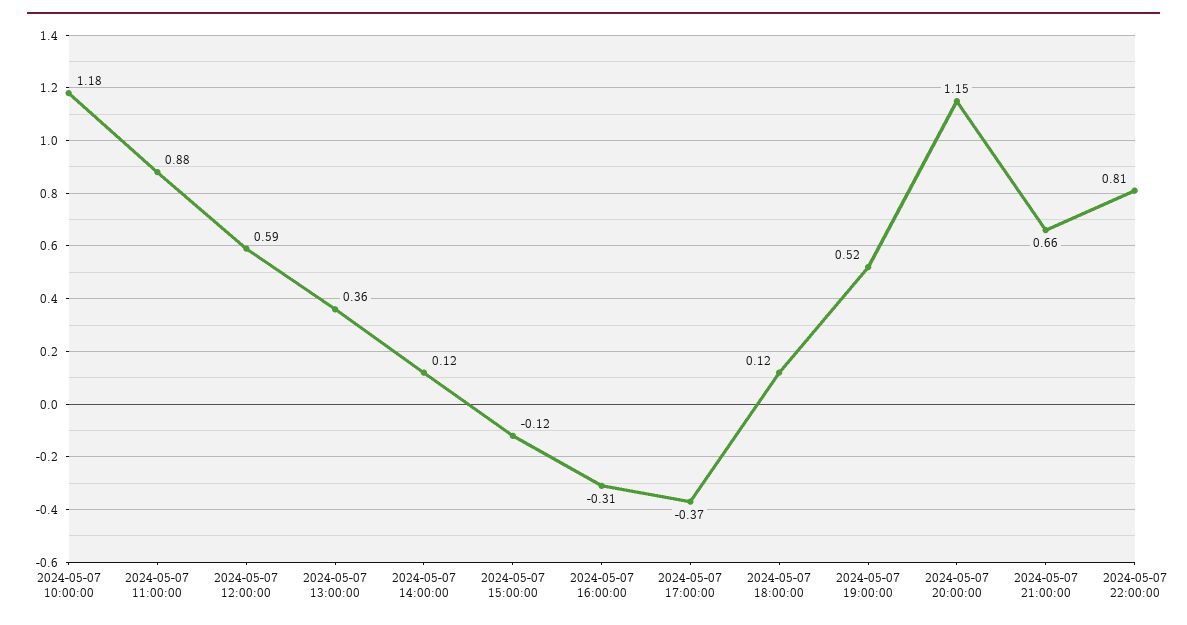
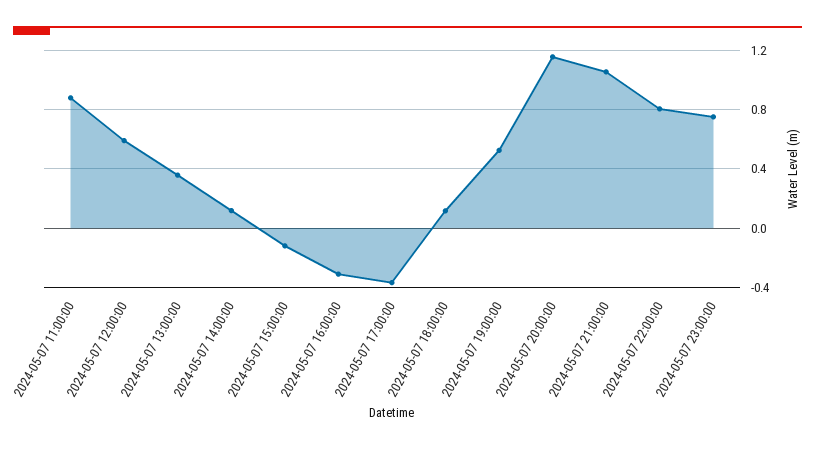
2024-05-07 10:00:00: 1.18 -> none
2024-05-07 21:00:00: 0.66 -> 1.05
2024-05-07 23:00:00: none -> 0.75

